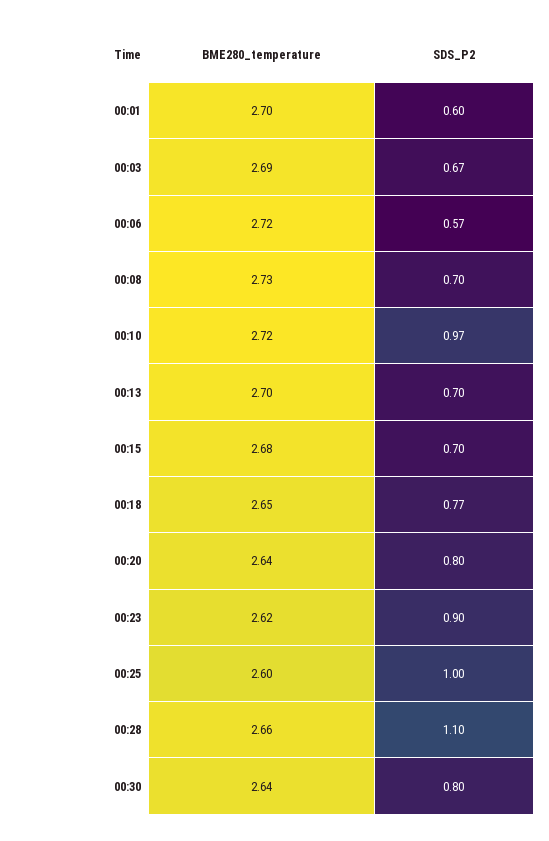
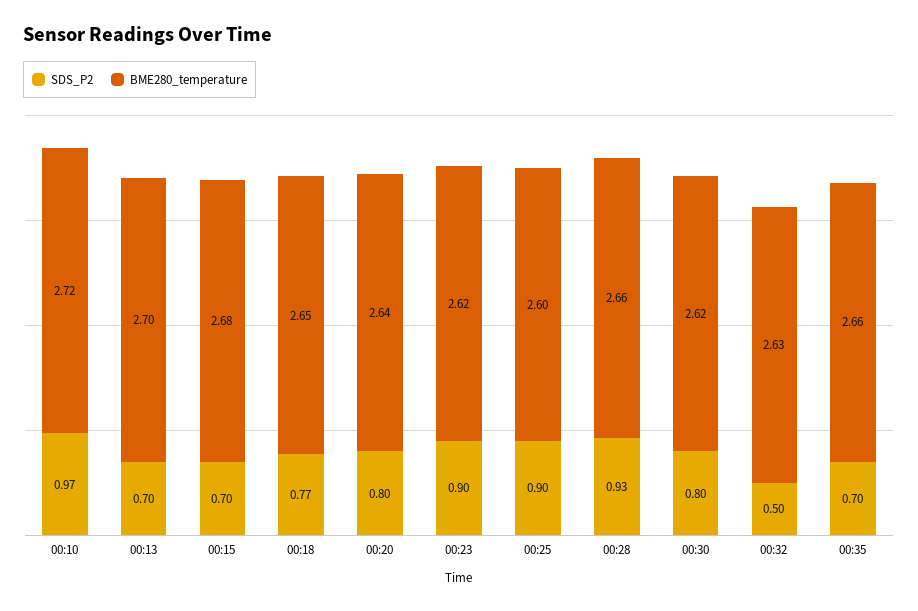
BME280_temperature, 00:01: 2.7 -> none
SDS_P2, 00:01: 0.6 -> none
BME280_temperature, 00:03: 2.69 -> none
SDS_P2, 00:03: 0.67 -> none
BME280_temperature, 00:06: 2.72 -> none
SDS_P2, 00:06: 0.57 -> none
BME280_temperature, 00:08: 2.73 -> none
SDS_P2, 00:08: 0.7 -> none
SDS_P2, 00:25: 1 -> 0.9
SDS_P2, 00:28: 1.1 -> 0.93
BME280_temperature, 00:30: 2.64 -> 2.62
SDS_P2, 00:32: none -> 0.5
BME280_temperature, 00:32: none -> 2.63
SDS_P2, 00:35: none -> 0.7
BME280_temperature, 00:35: none -> 2.66

